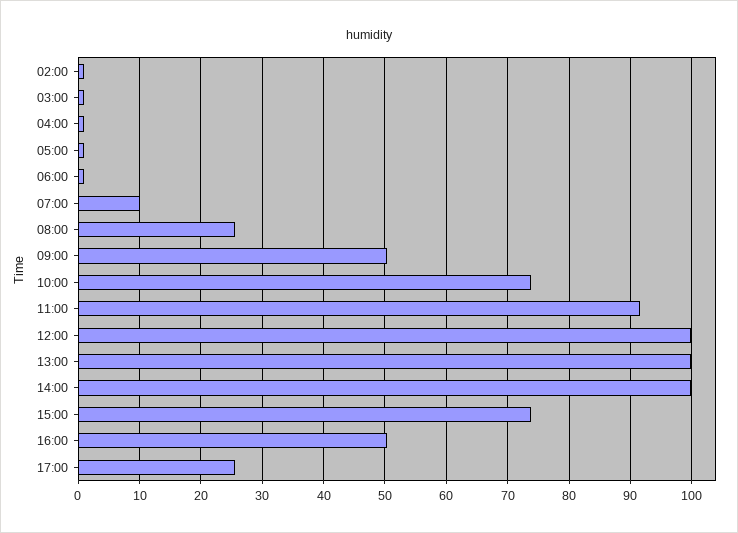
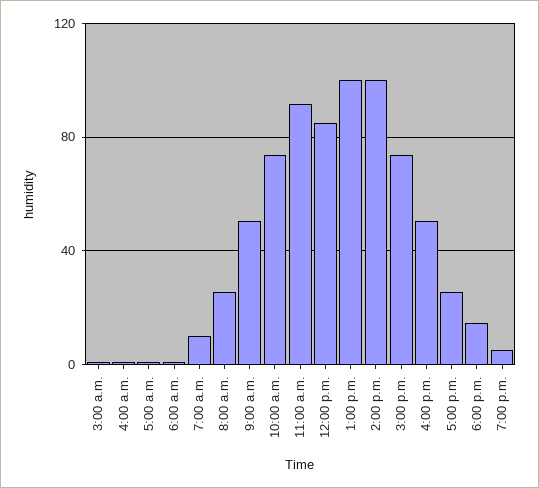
02:00: 1 -> none
12:00: 100 -> 85
6:00 p.m.: none -> 15
7:00 p.m.: none -> 5

